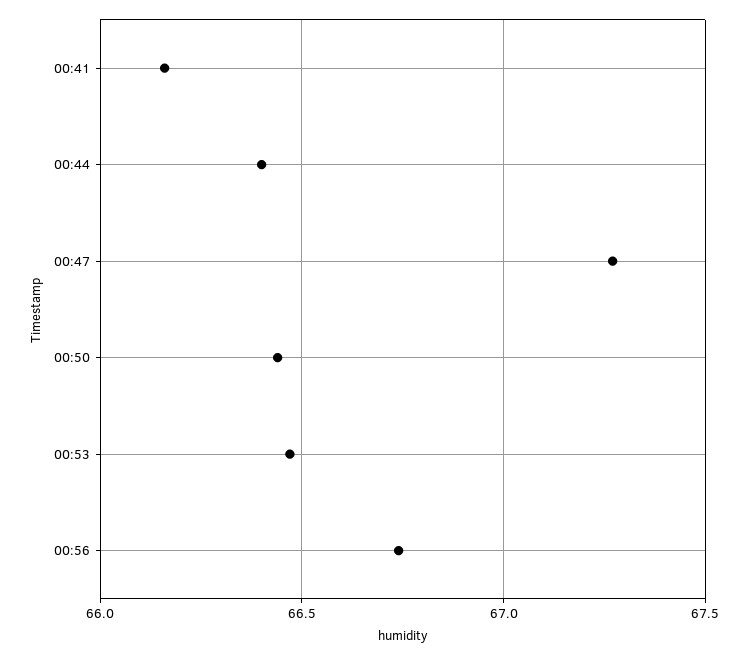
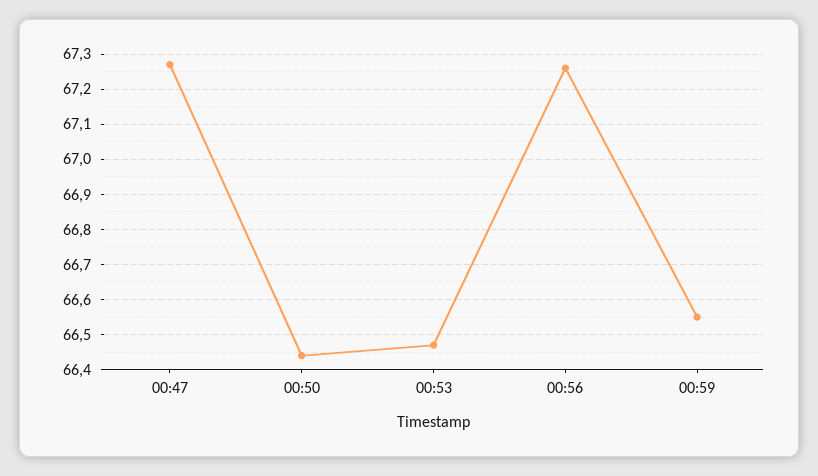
00:41: 66.15 -> none
00:44: 66.4 -> none
00:56: 66.75 -> 67.25
00:59: none -> 66.55

